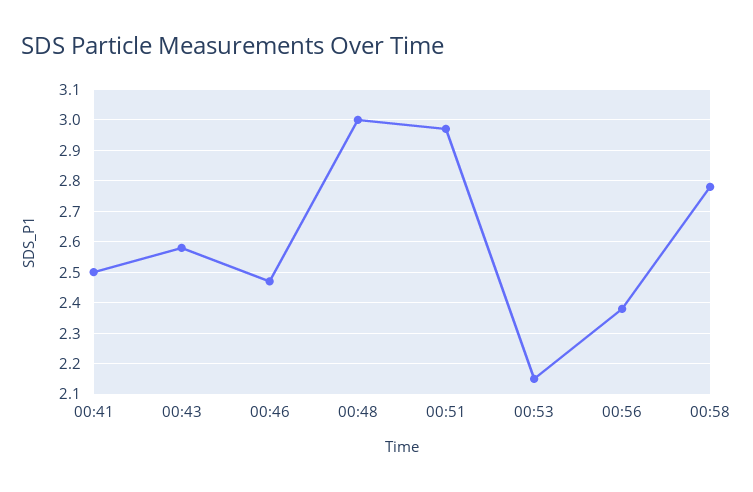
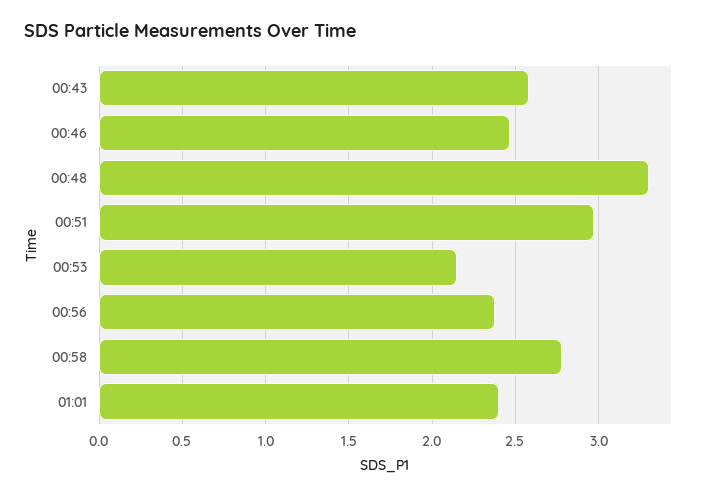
00:41: 2.5 -> none
00:48: 3 -> 3.3
01:01: none -> 2.4

